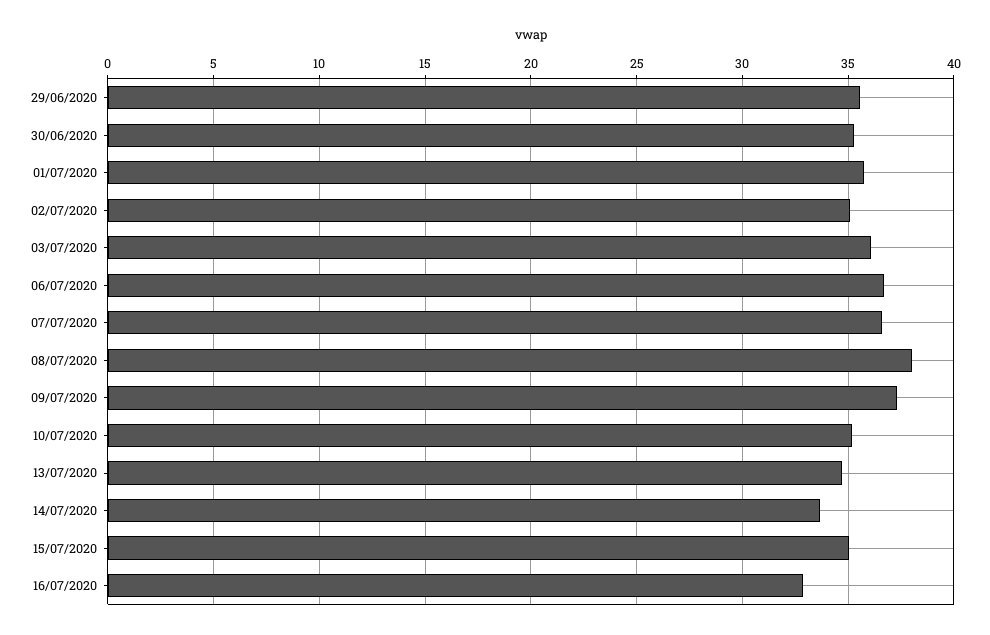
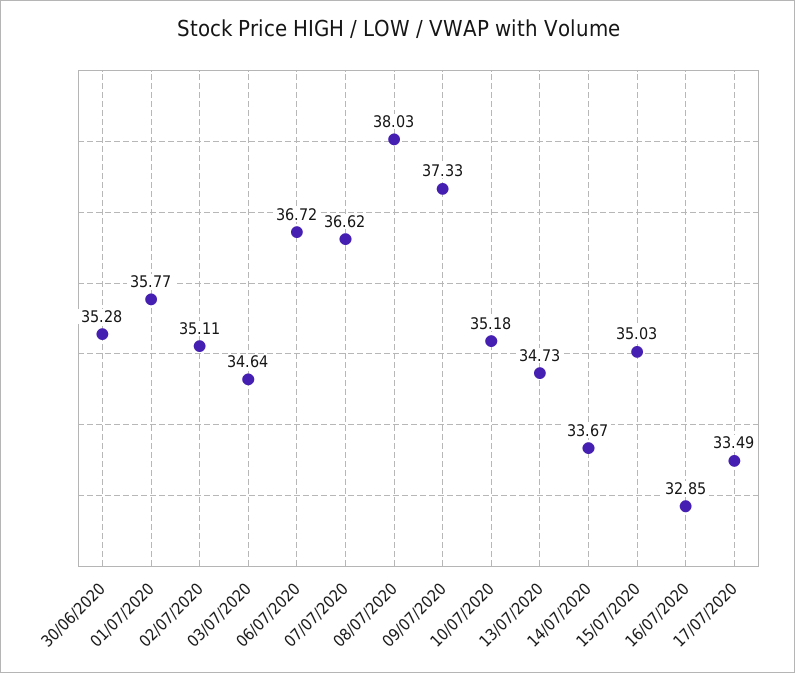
29/06/2020: 35.5 -> none
03/07/2020: 36 -> 34.64
17/07/2020: none -> 33.49

